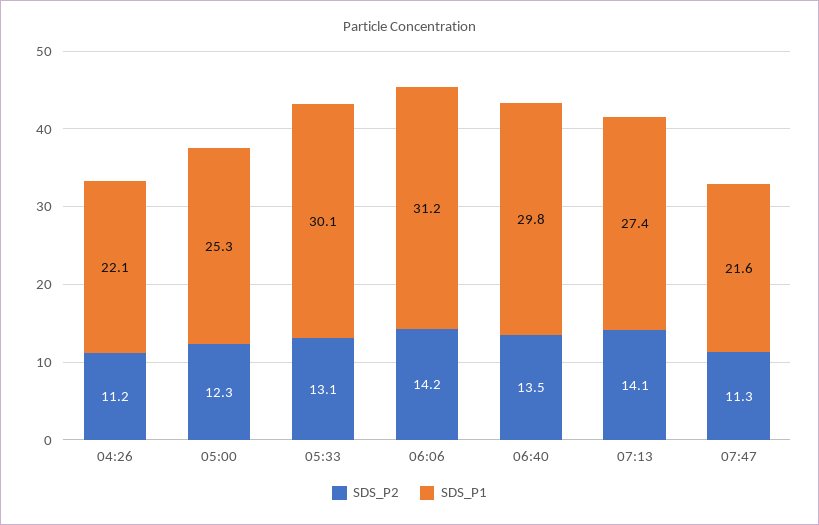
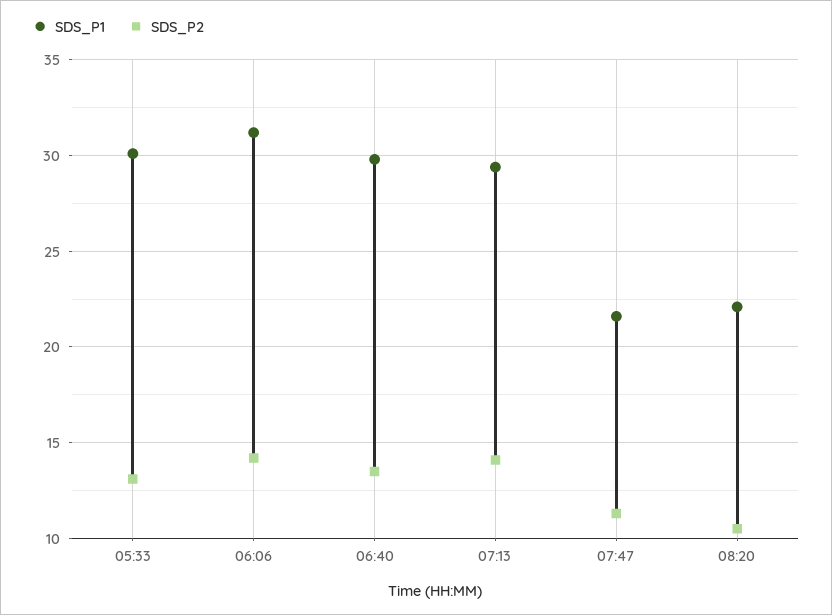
SDS_P2, 04:26: 11.2 -> none
SDS_P1, 04:26: 22.1 -> none
SDS_P2, 05:00: 12.3 -> none
SDS_P1, 05:00: 25.3 -> none
SDS_P1, 07:13: 27.4 -> 29.5
SDS_P1, 08:20: none -> 22
SDS_P2, 08:20: none -> 10.5

